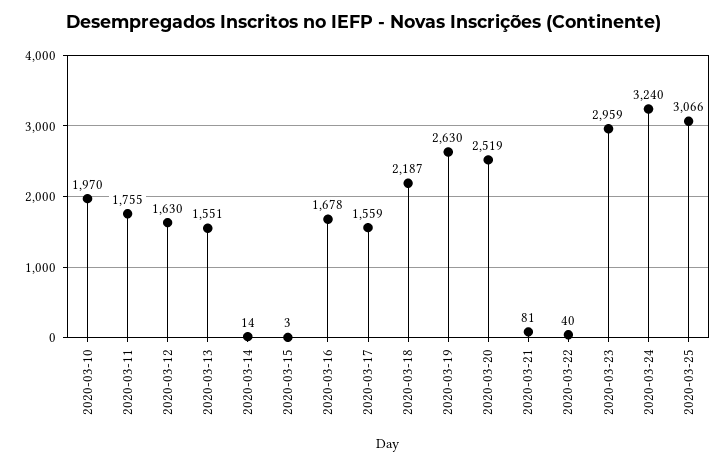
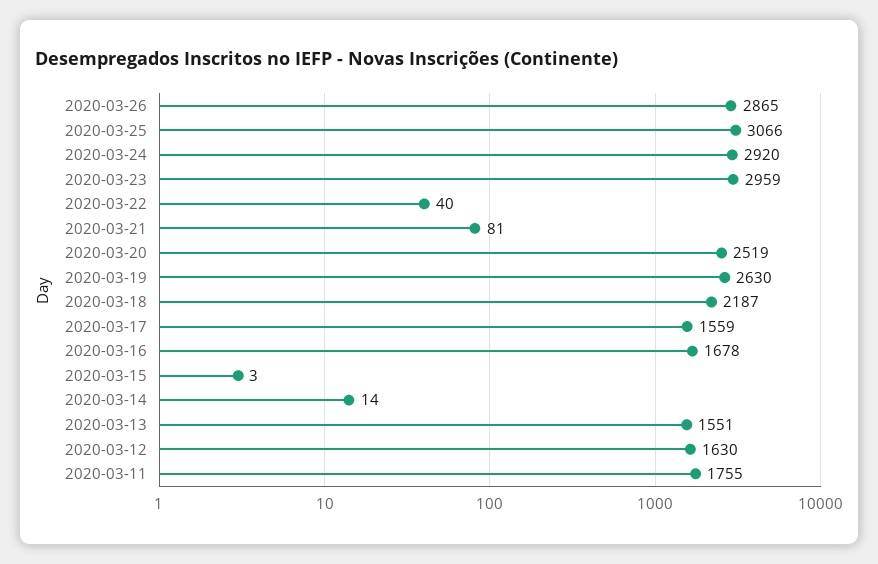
2020-03-10: 1970 -> none
2020-03-24: 3240 -> 2920
2020-03-26: none -> 2865

